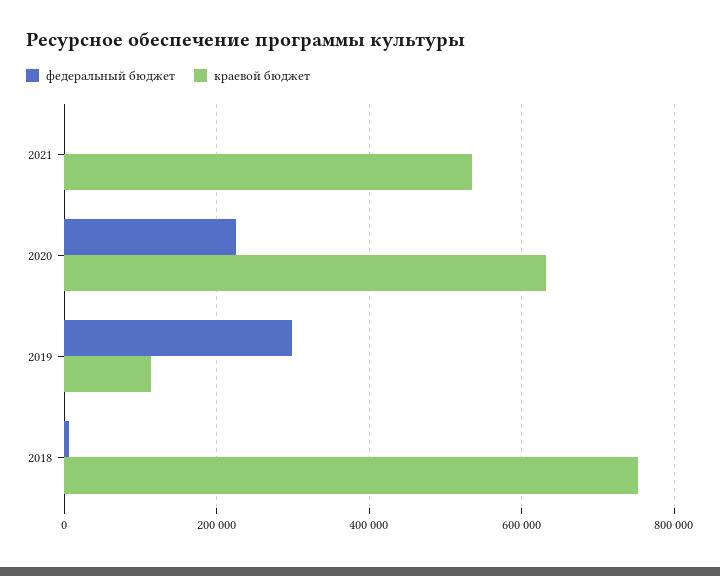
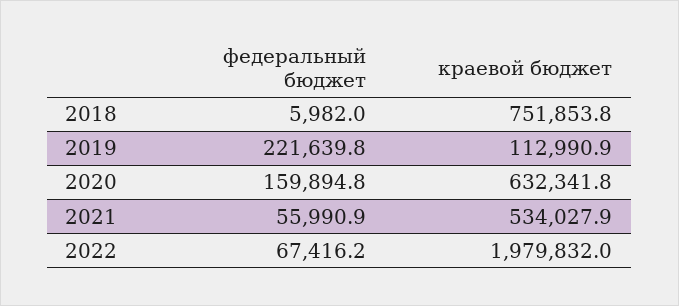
федеральный бюджет, 2021: 0 -> 55990.9
федеральный бюджет, 2020: 220000 -> 159894.8
федеральный бюджет, 2019: 300000 -> 221639.8
федеральный бюджет, 2022: none -> 67416.2
краевой бюджет, 2022: none -> 1979832

